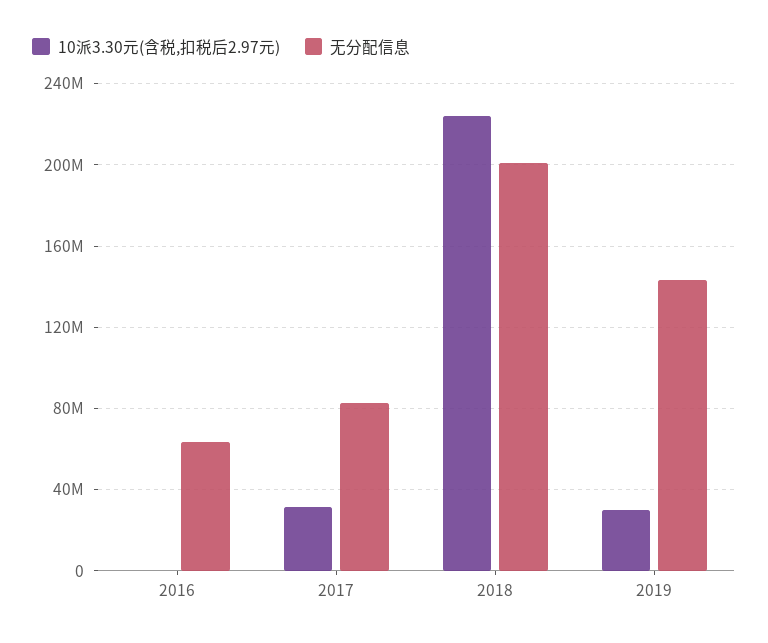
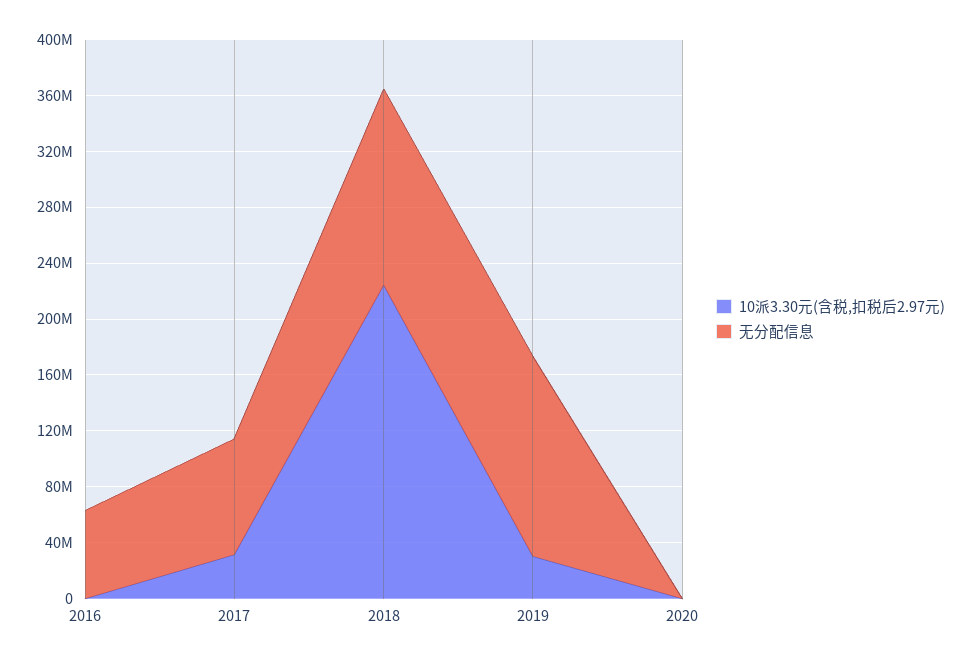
无分配信息, 2018: 200000000 -> 140000000
10派3.30元(含税,扣税后2.97元), 2020: none -> 0
无分配信息, 2020: none -> 0

